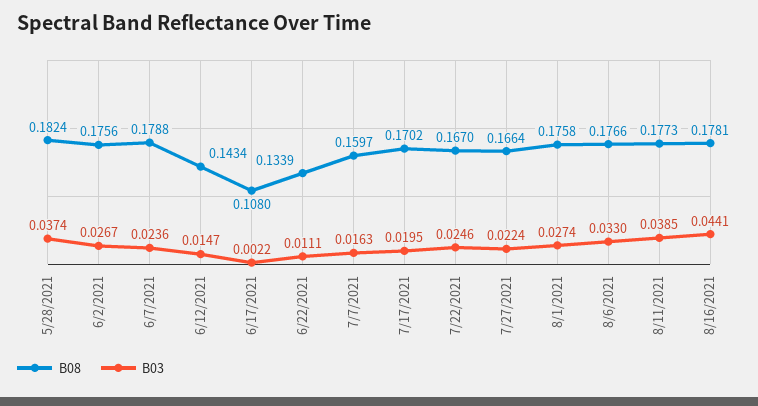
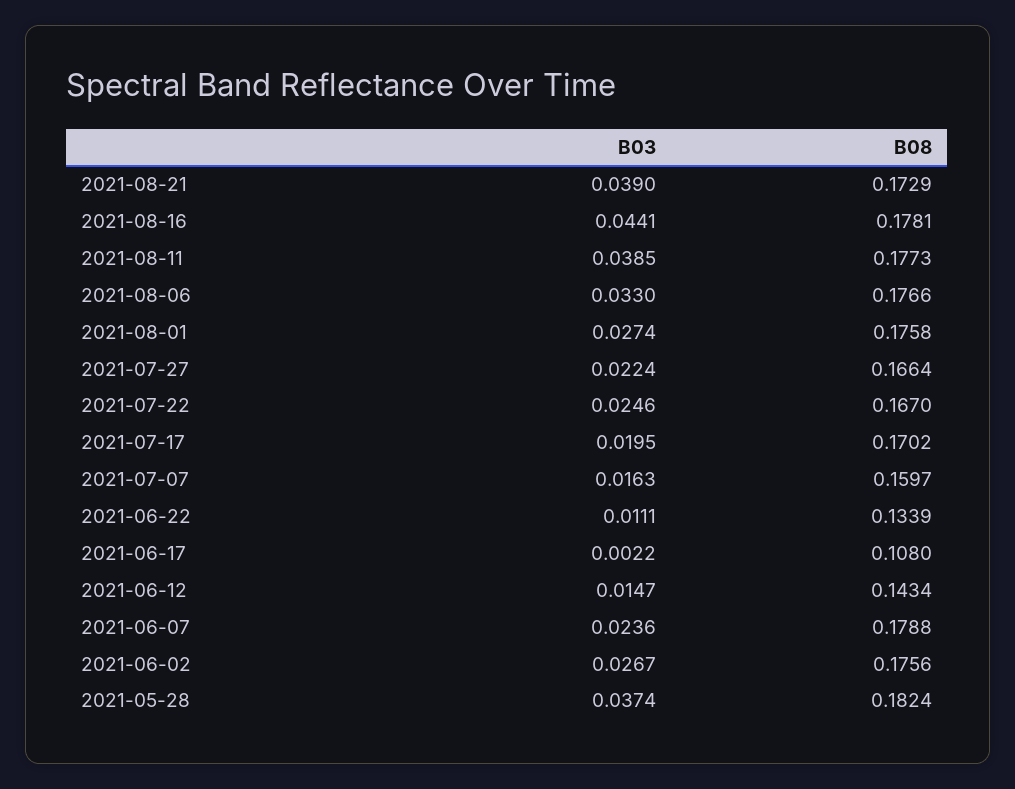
B03, 2021-08-21: none -> 0.039
B08, 2021-08-21: none -> 0.1729

